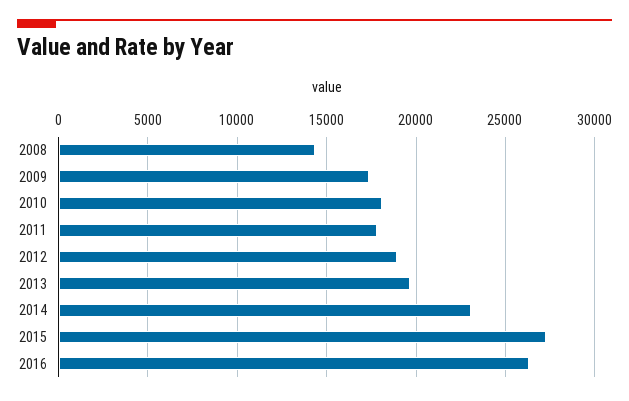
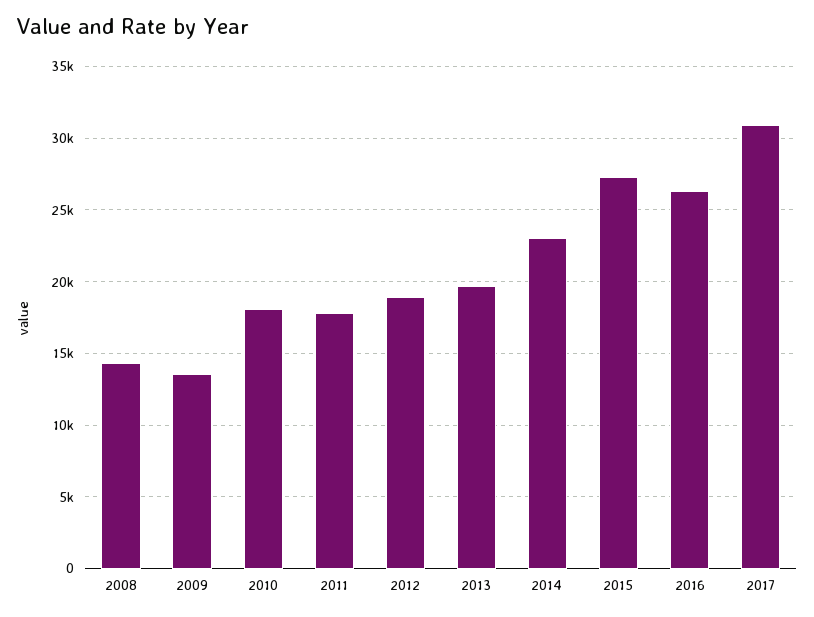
2009: 17500 -> 13500
2017: none -> 31000

